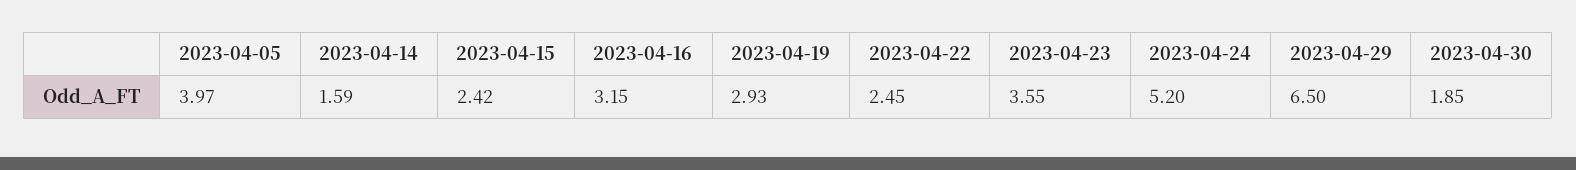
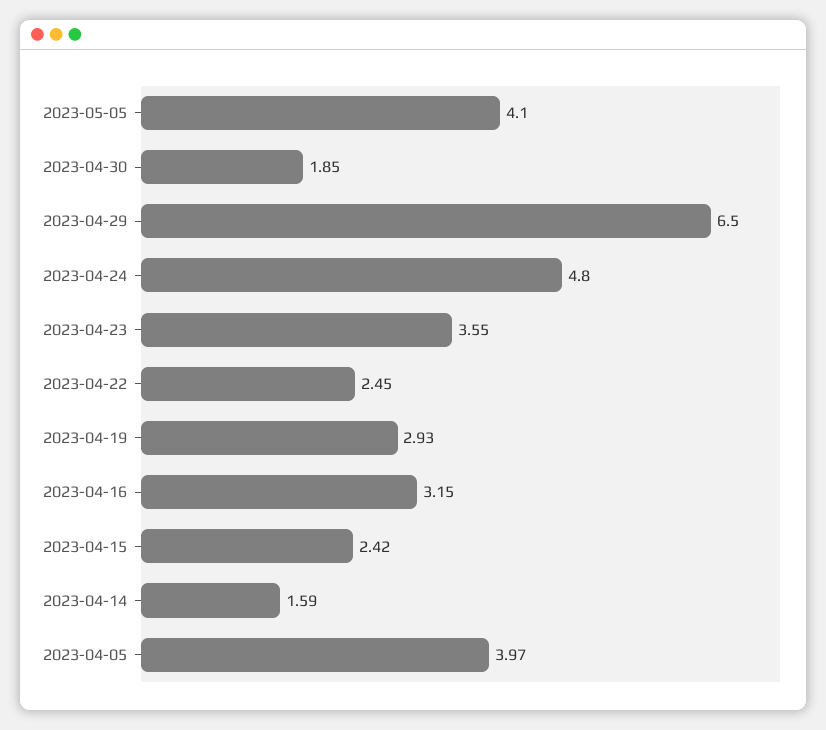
2023-04-24: 5.2 -> 4.8
2023-05-05: none -> 4.1

